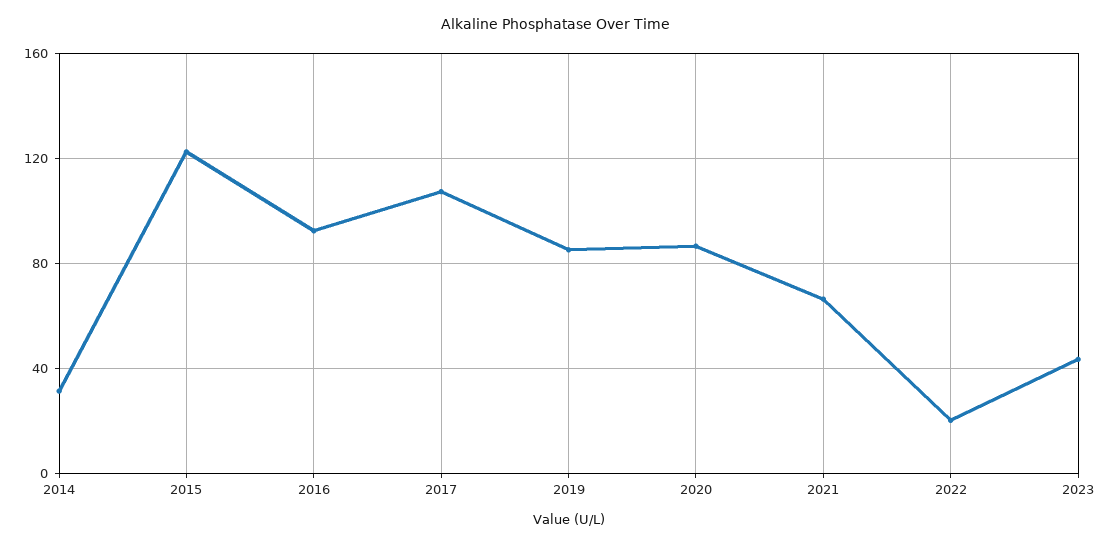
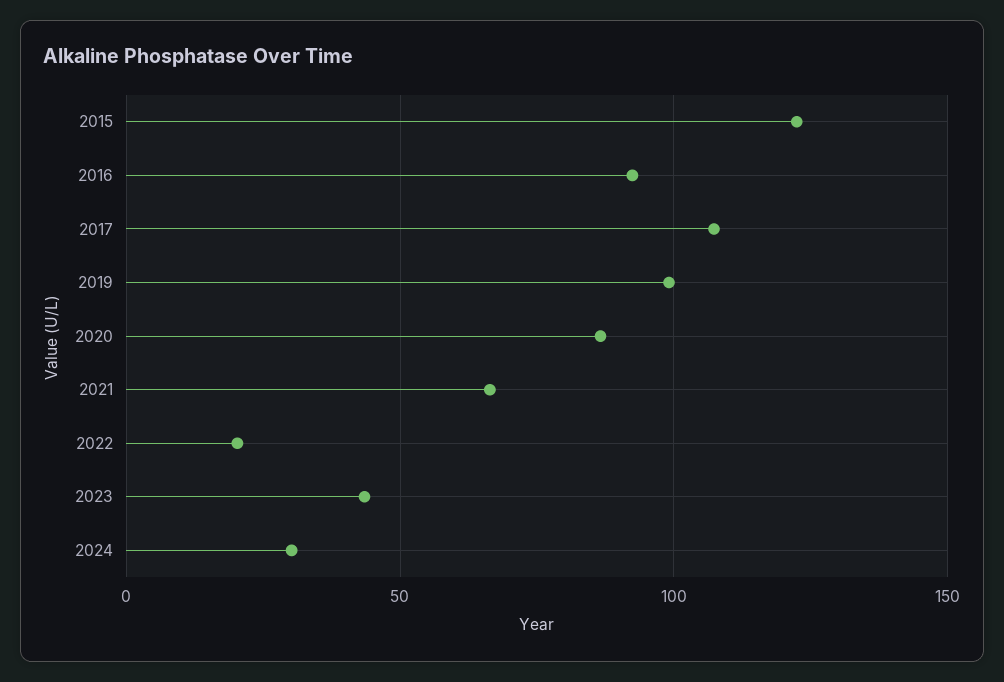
2014: 30 -> none
2019: 85 -> 100
2024: none -> 30

